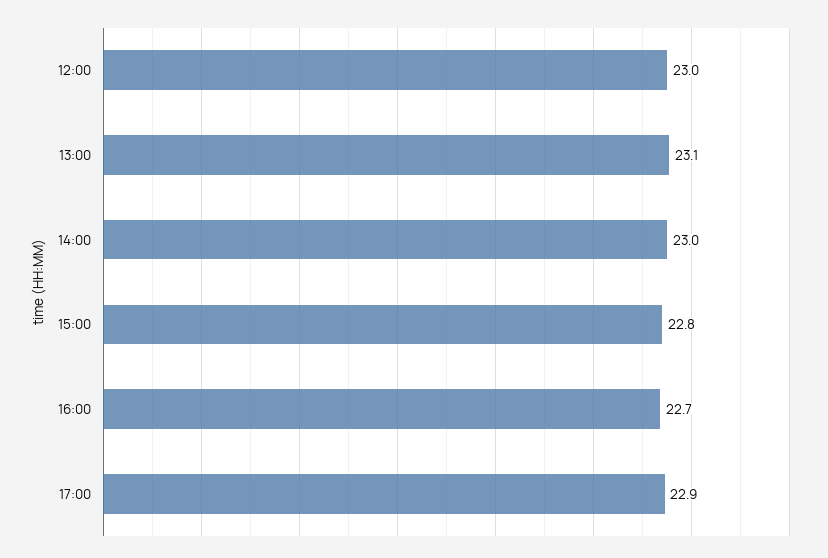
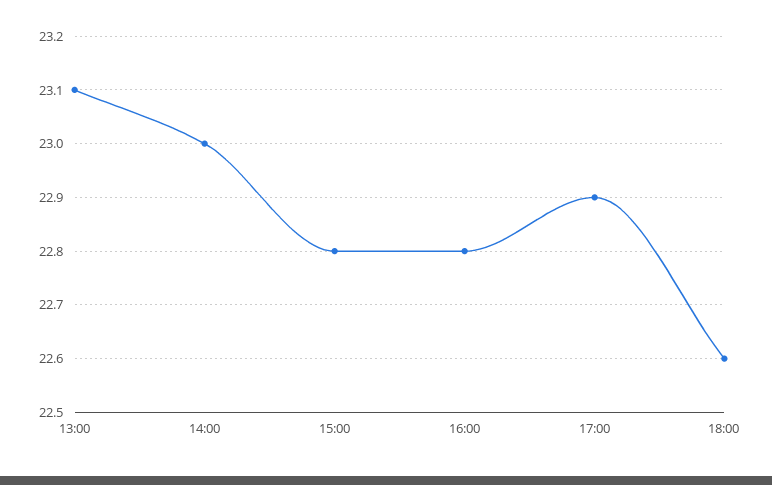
12:00: 23 -> none
16:00: 22.7 -> 22.8
18:00: none -> 22.6

